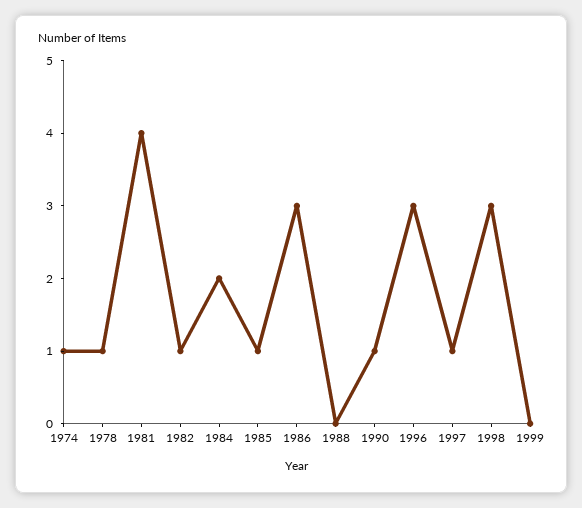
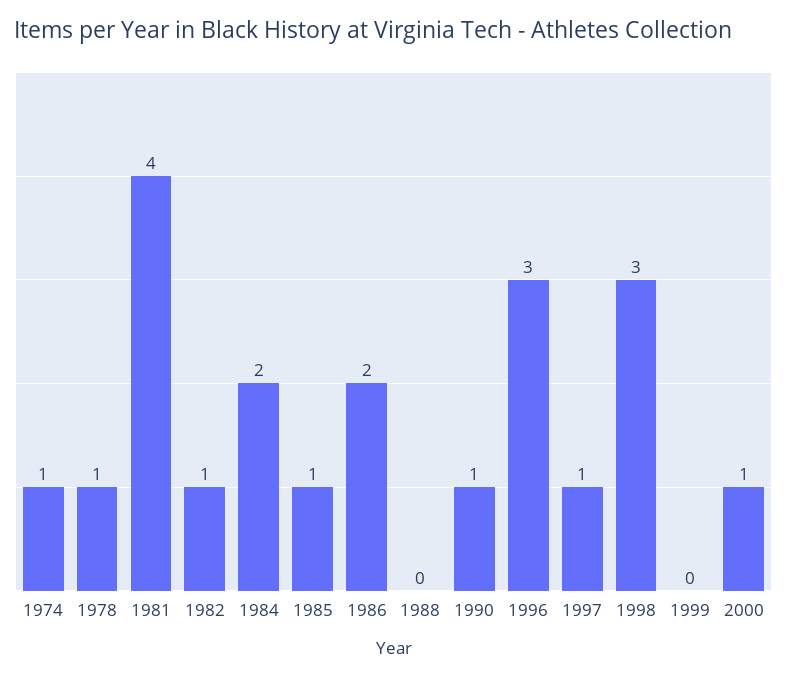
1986: 3 -> 2
2000: none -> 1

